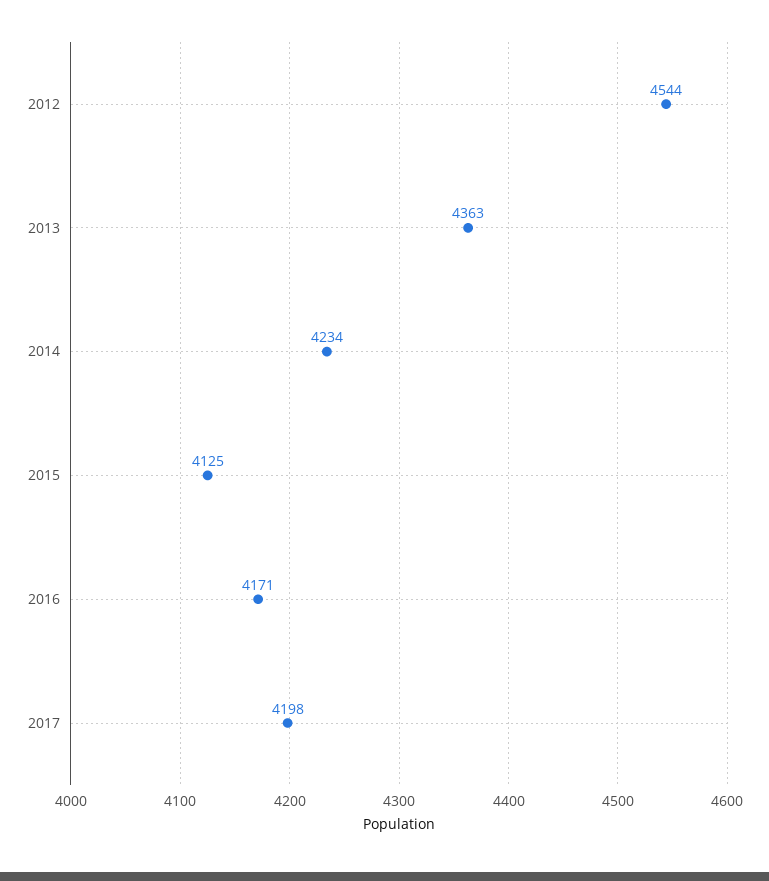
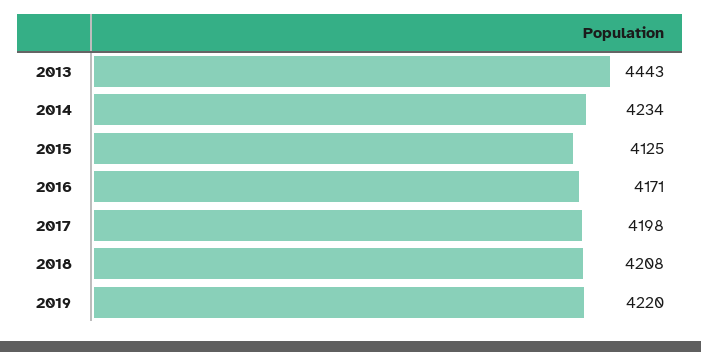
2012: 4544 -> none
2013: 4363 -> 4443
2018: none -> 4208
2019: none -> 4220

